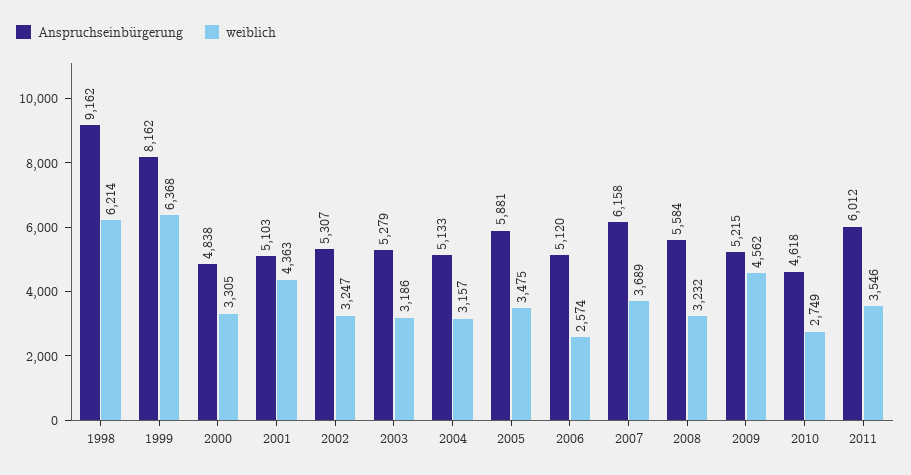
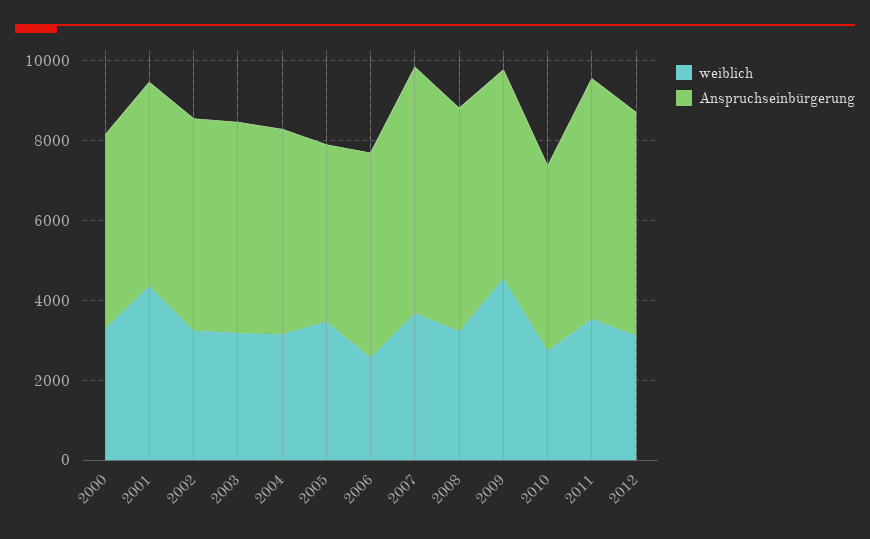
Anspruchseinbürgerung, 1998: 9162 -> none
weiblich, 1998: 6214 -> none
Anspruchseinbürgerung, 1999: 8162 -> none
weiblich, 1999: 6368 -> none
Anspruchseinbürgerung, 2005: 5881 -> 4500
weiblich, 2012: none -> 3000
Anspruchseinbürgerung, 2012: none -> 5500

